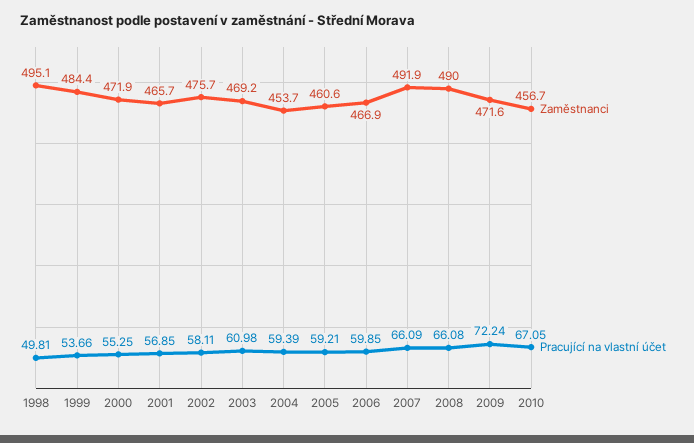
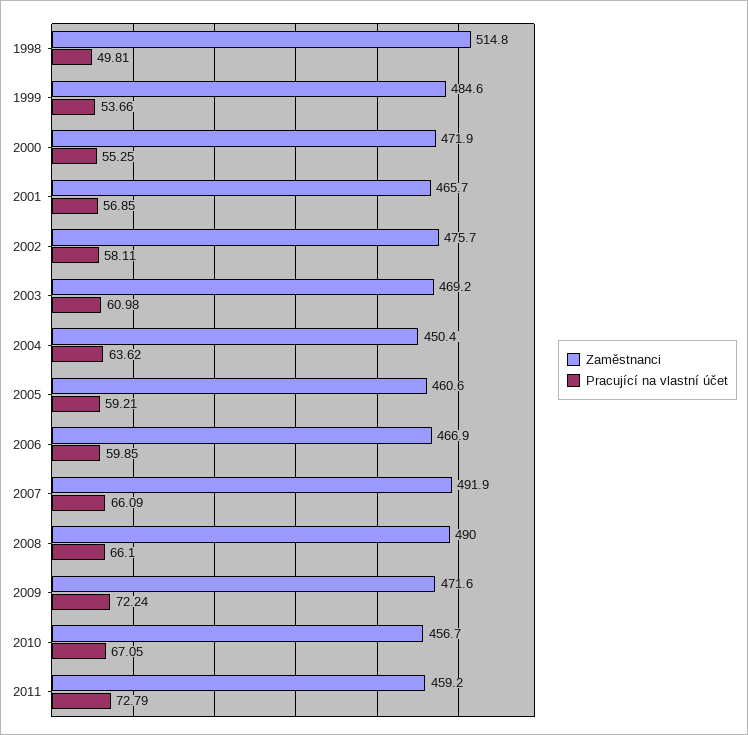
Zaměstnanci, 1998: 495.1 -> 514.8
Zaměstnanci, 1999: 484.4 -> 484.6
Zaměstnanci, 2004: 453.7 -> 450.4
Pracující na vlastní účet, 2004: 59.39 -> 63.62
Pracující na vlastní účet, 2008: 66.08 -> 66.1
Zaměstnanci, 2011: none -> 459.2
Pracující na vlastní účet, 2011: none -> 72.79

